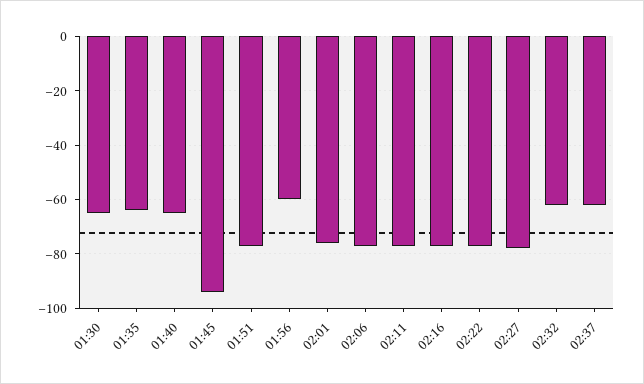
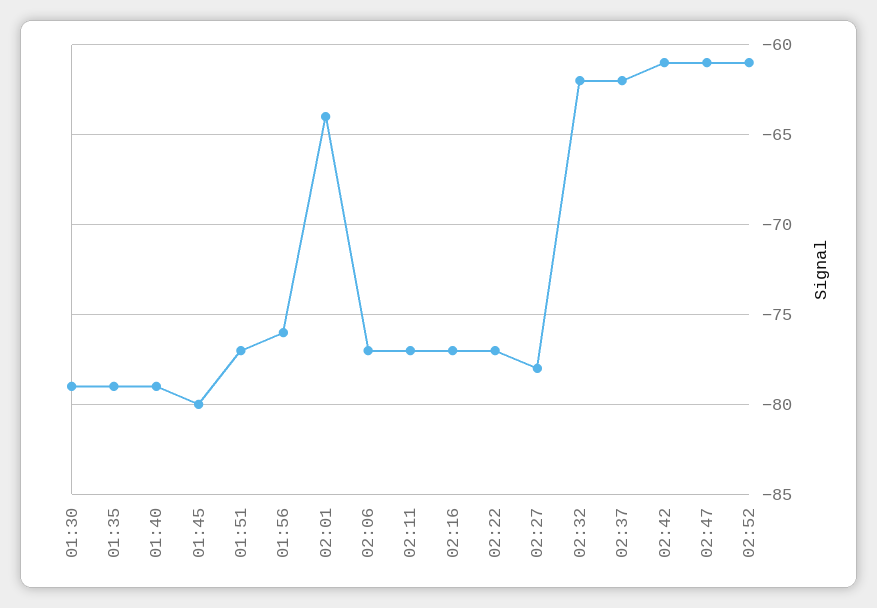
01:30: -65 -> -79
01:35: -65 -> -79
01:40: -65 -> -79
01:45: -95 -> -80
01:56: -60 -> -76
02:01: -75 -> -64
02:42: none -> -61
02:47: none -> -61
02:52: none -> -61

